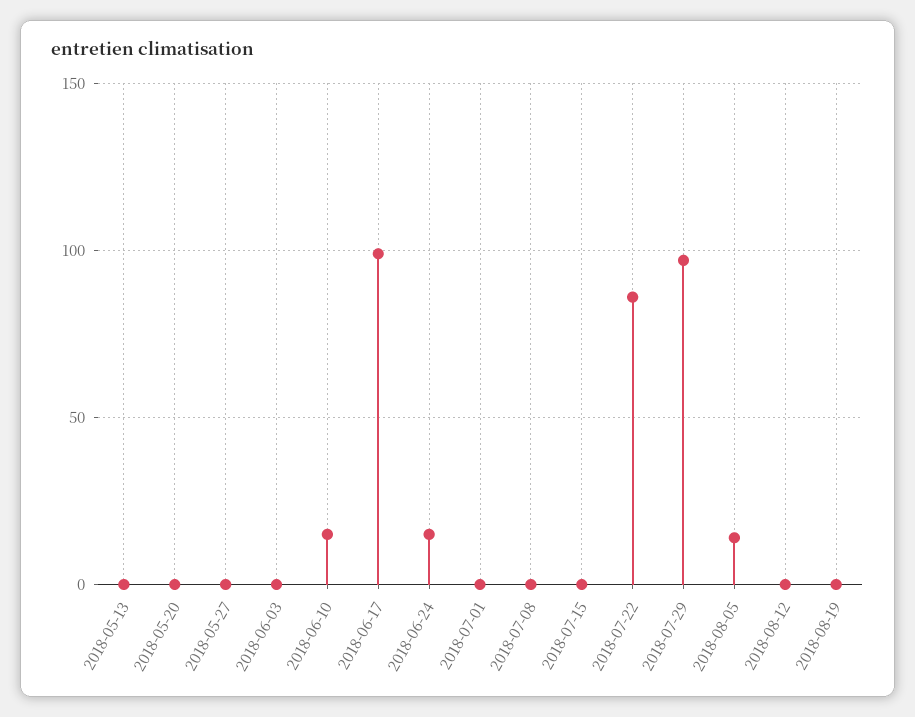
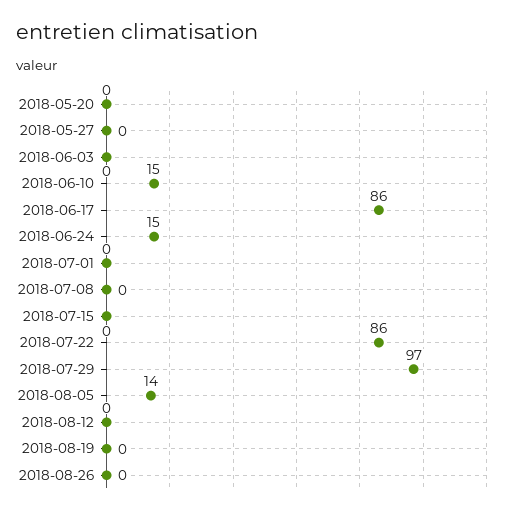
2018-05-13: 0 -> none
2018-06-17: 100 -> 86
2018-08-26: none -> 0

